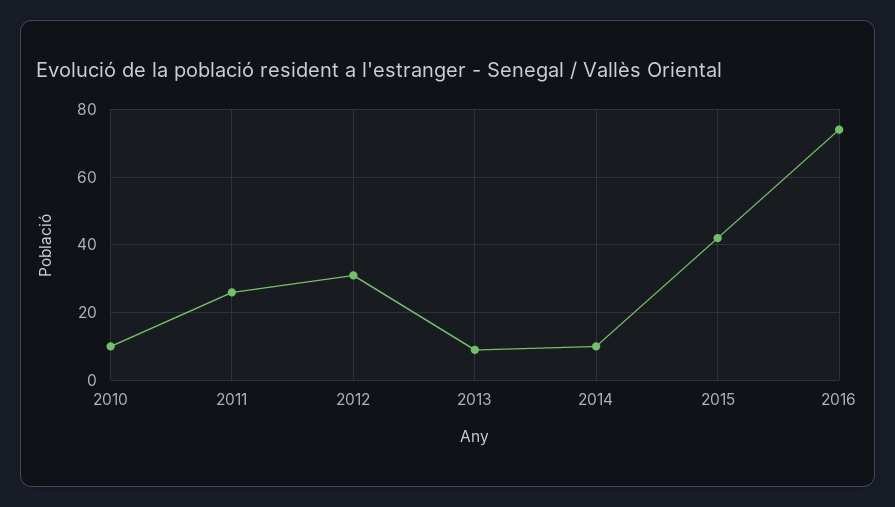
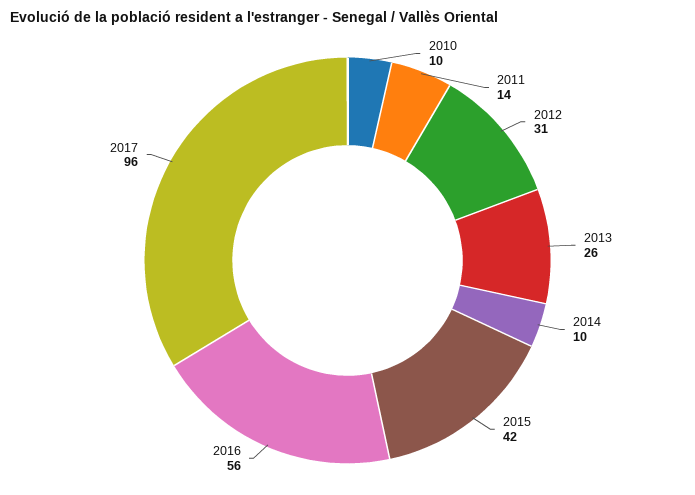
2011: 25 -> 14
2013: 10 -> 26
2016: 75 -> 56
2017: none -> 96

